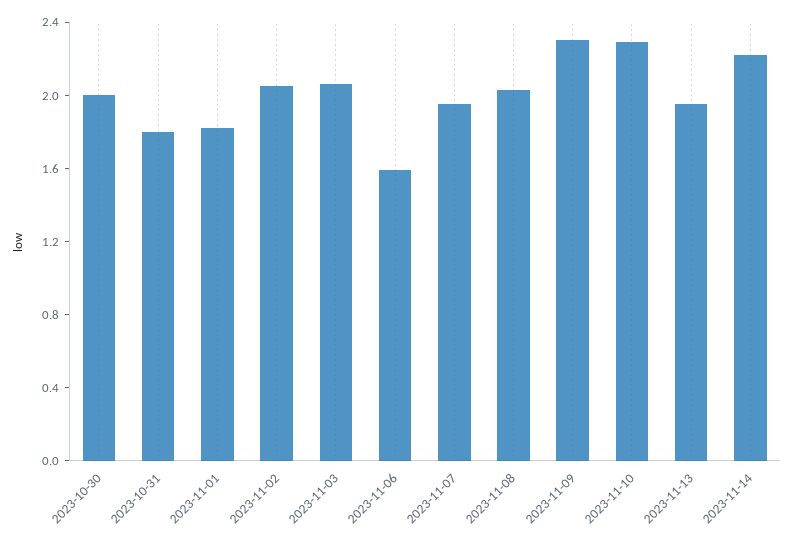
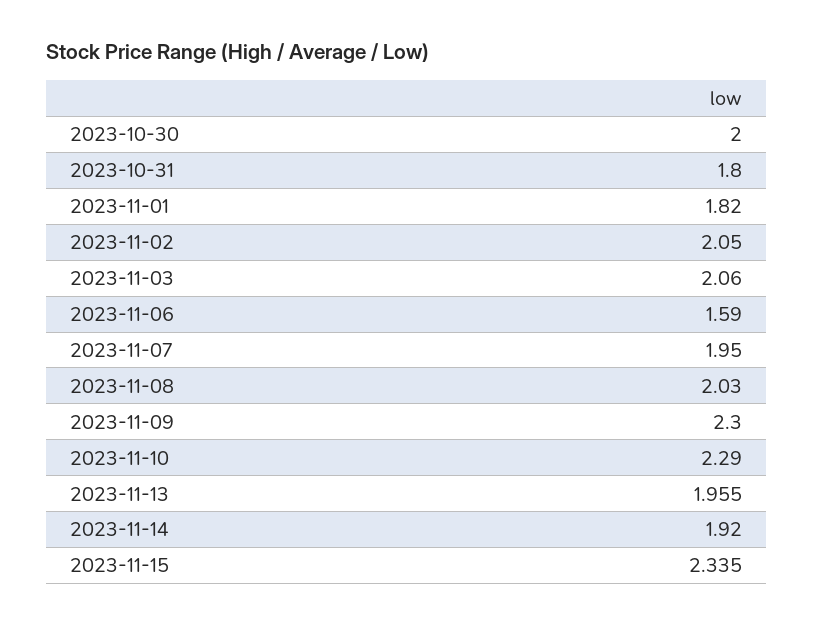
2023-11-14: 2.2 -> 1.92
2023-11-15: none -> 2.335

